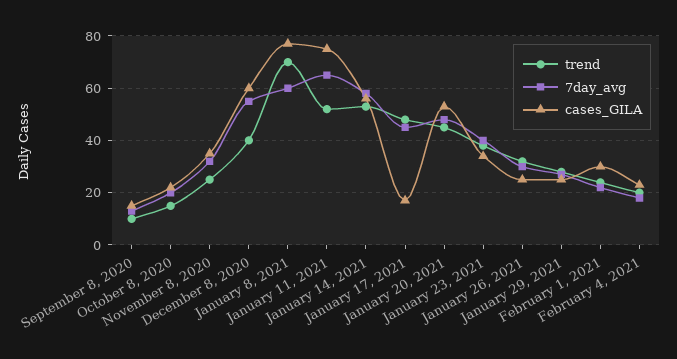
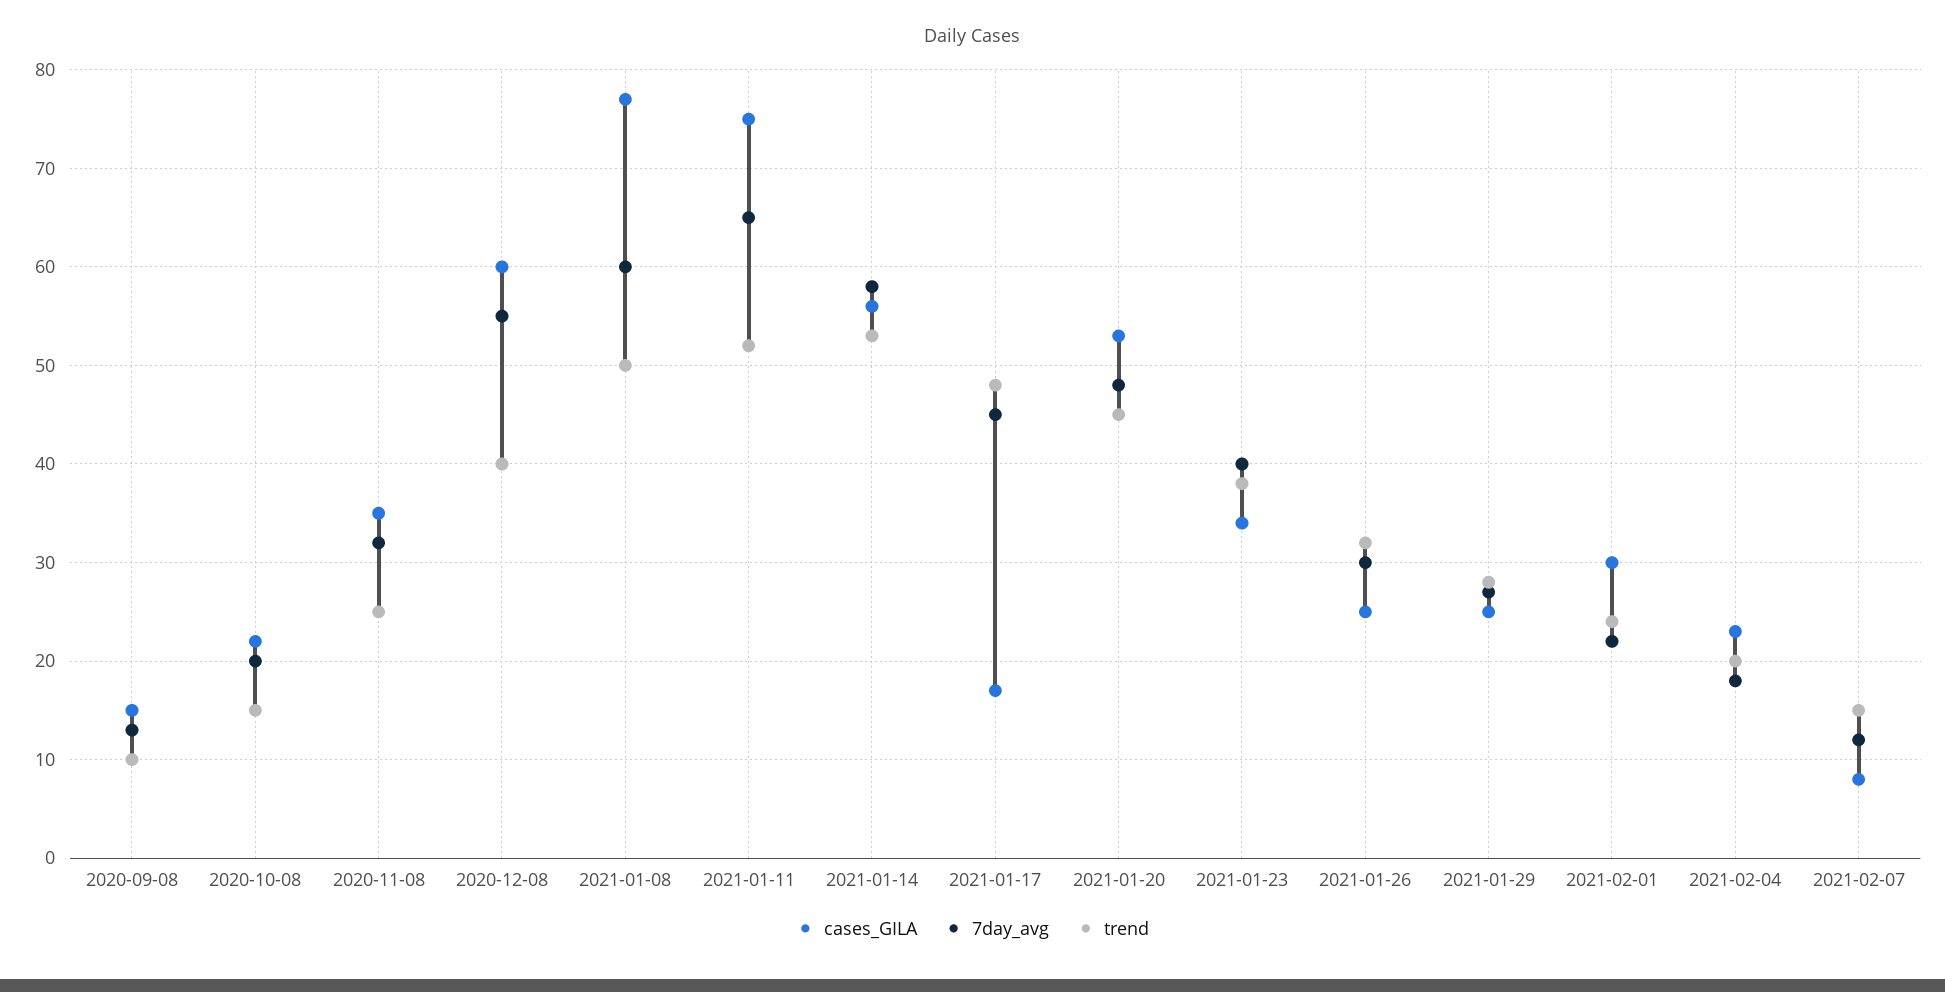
trend, January 8, 2021: 70 -> 50
cases_GILA, 2021-02-07: none -> 8
7day_avg, 2021-02-07: none -> 12
trend, 2021-02-07: none -> 15

